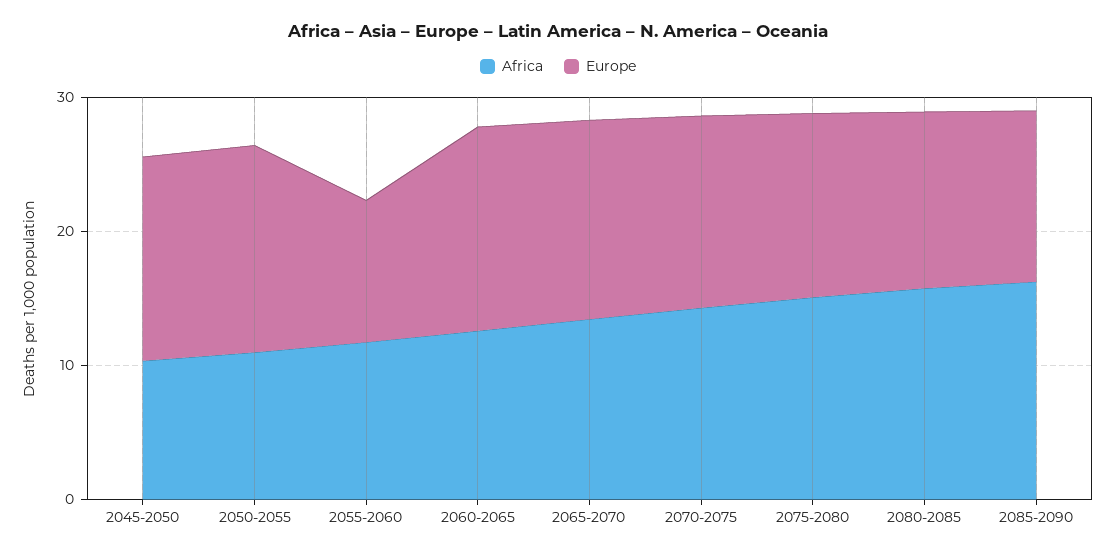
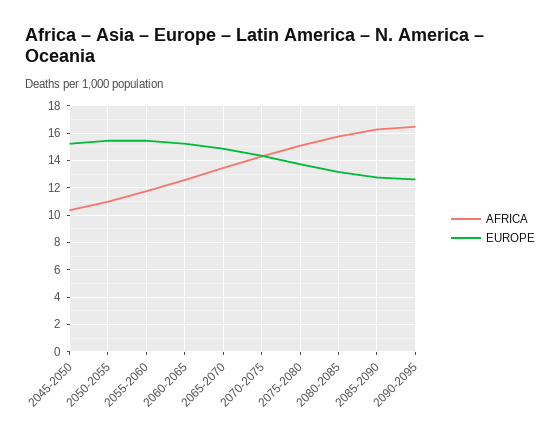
Europe, 2055-2060: 10 -> 15.5
Africa, 2090-2095: none -> 16.5
Europe, 2090-2095: none -> 12.5

